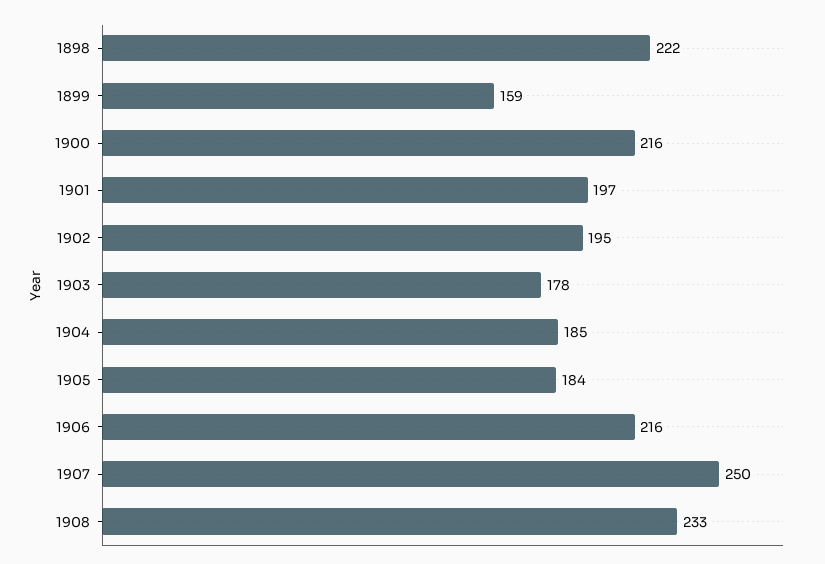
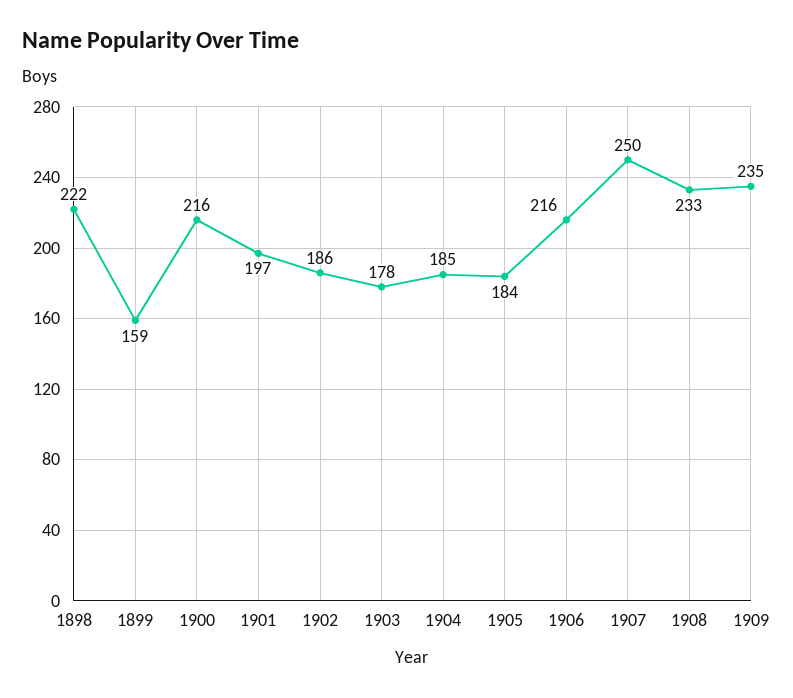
1902: 195 -> 186
1909: none -> 235

